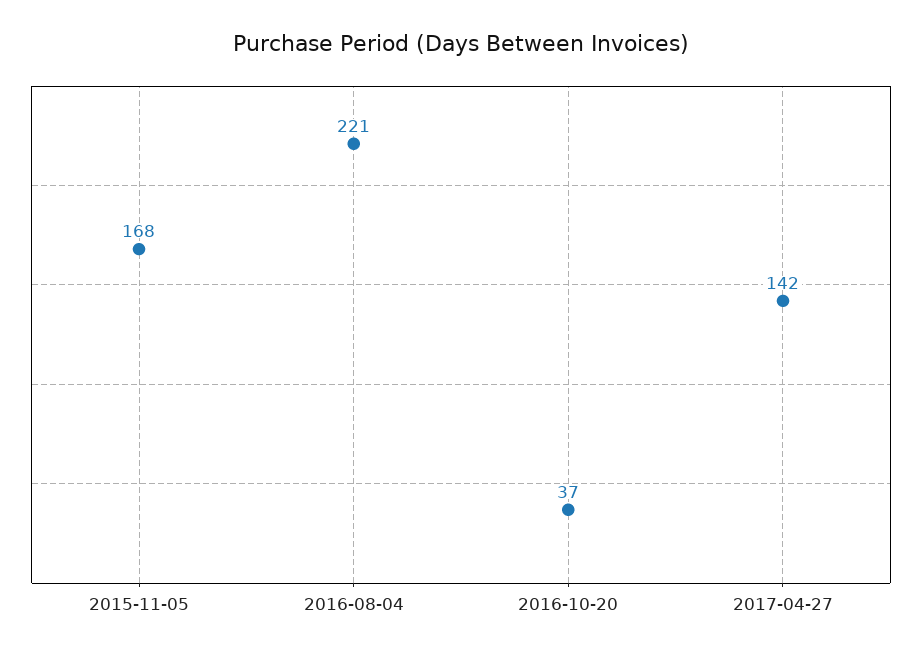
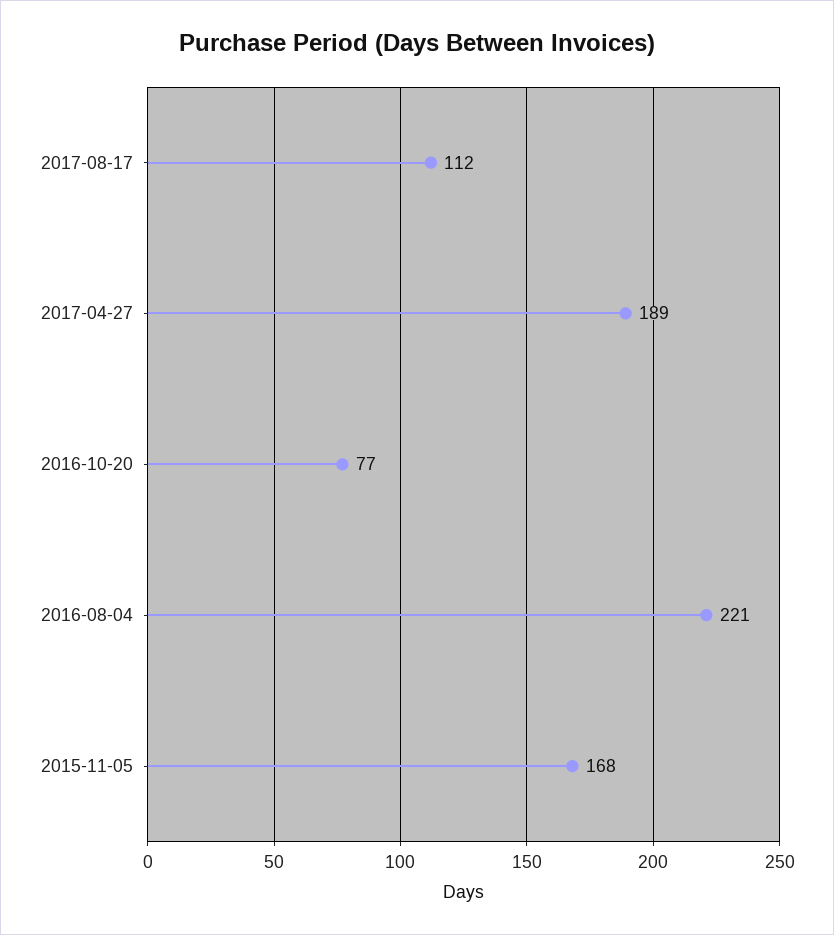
2016-10-20: 37 -> 77
2017-04-27: 142 -> 189
2017-08-17: none -> 112

